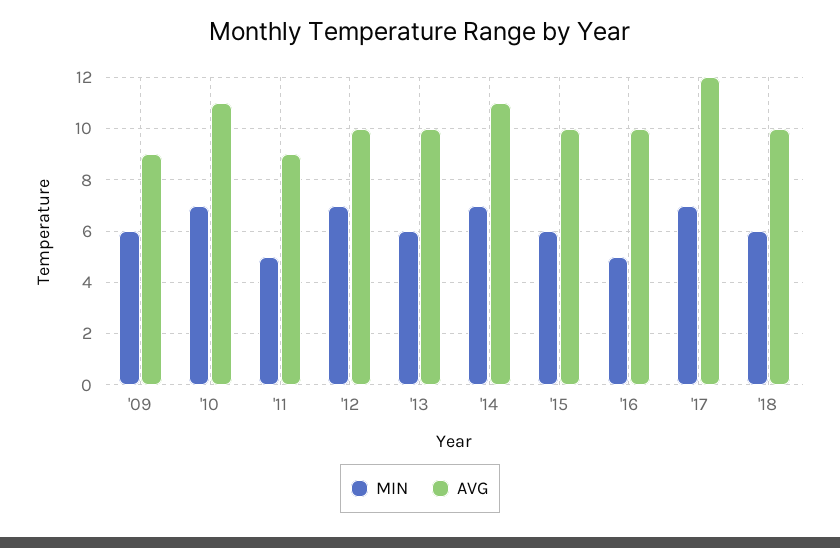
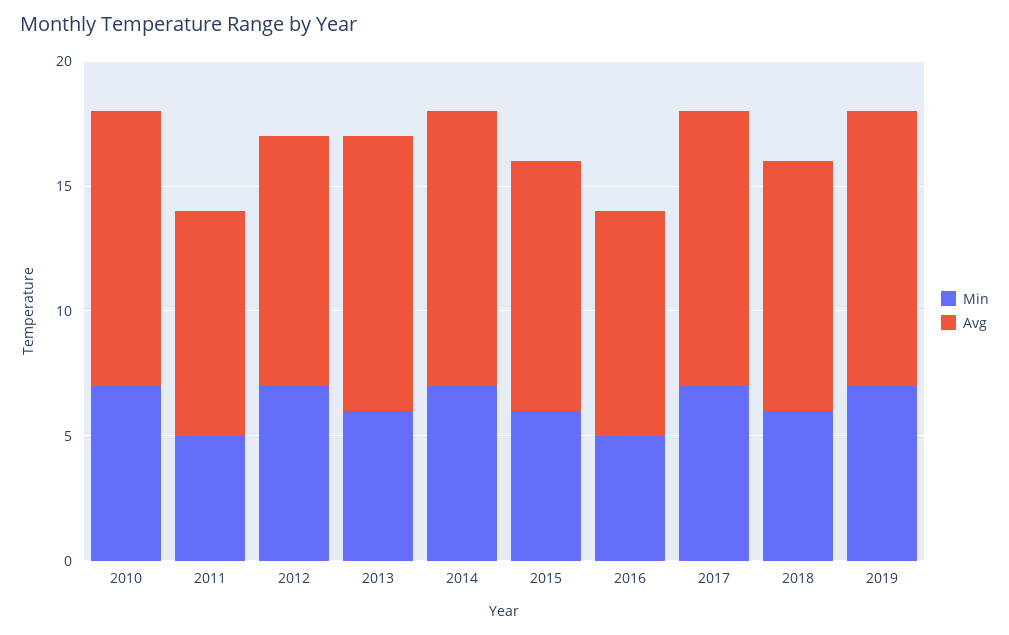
MIN, '09: 6 -> none
AVG, '09: 9 -> none
AVG, '13: 10 -> 11
AVG, '16: 10 -> 9
AVG, '17: 12 -> 11
MIN, 2019: none -> 7
AVG, 2019: none -> 11

